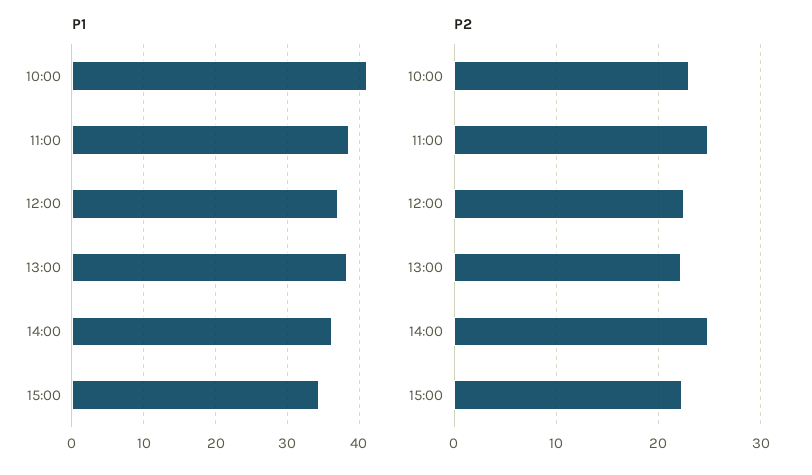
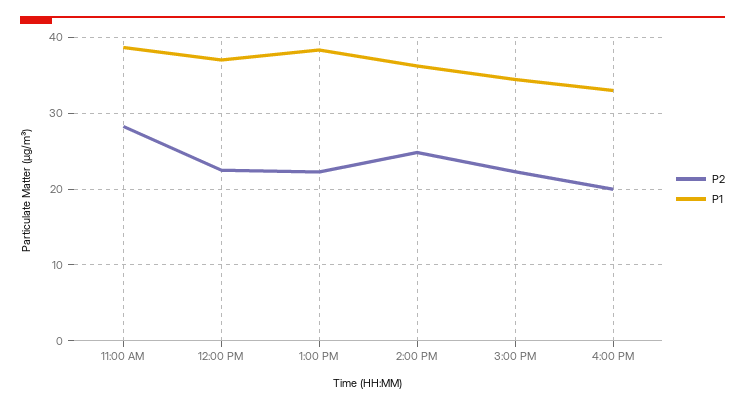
P1, 10:00: 41 -> none
P2, 10:00: 23 -> none
P2, 11:00: 25 -> 28
P2, 4:00 PM: none -> 20
P1, 4:00 PM: none -> 33

